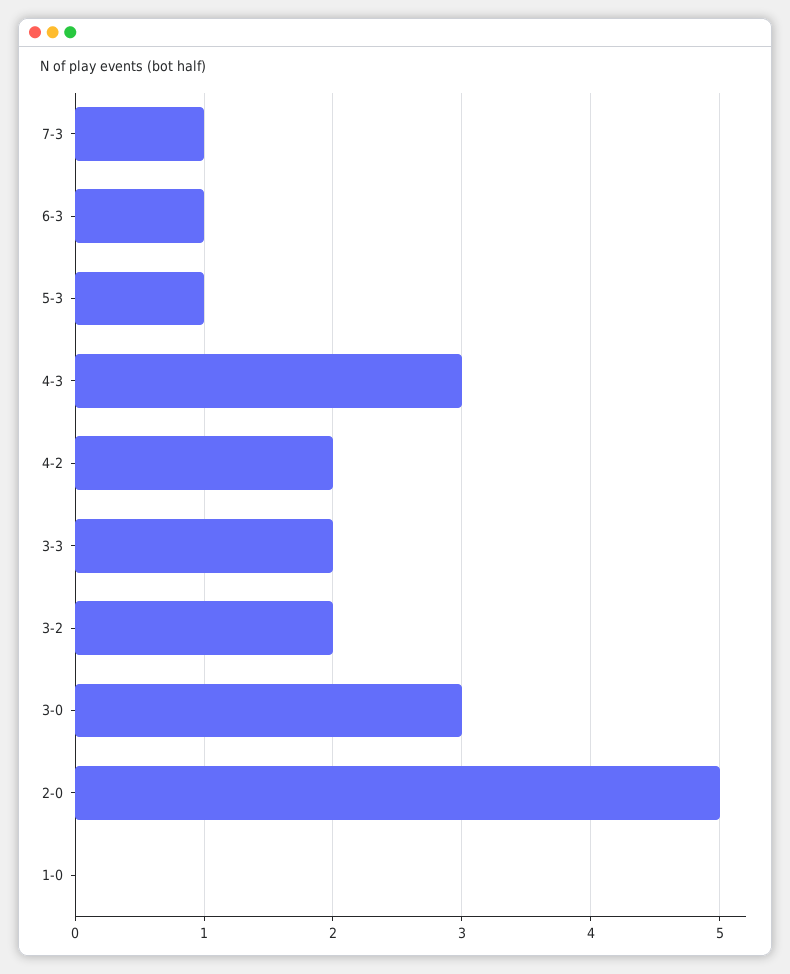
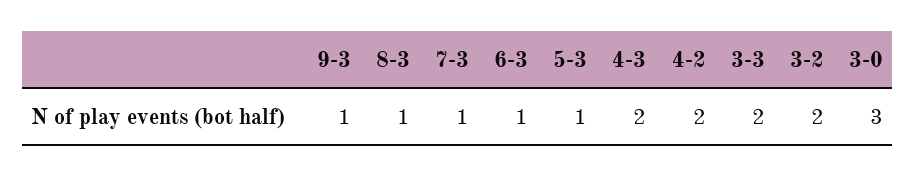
4-3: 3 -> 2
2-0: 5 -> none
1-0: 0 -> none
9-3: none -> 1
8-3: none -> 1

